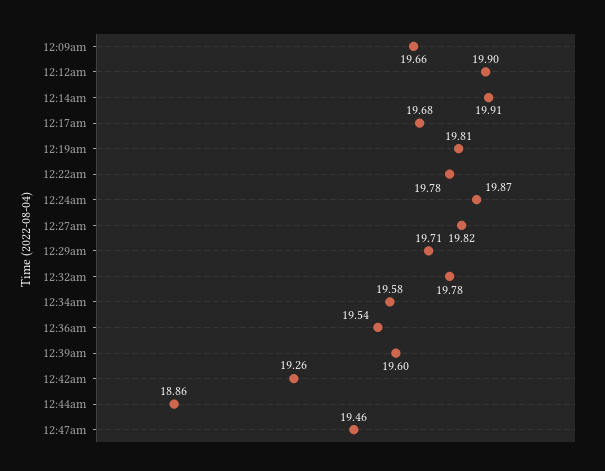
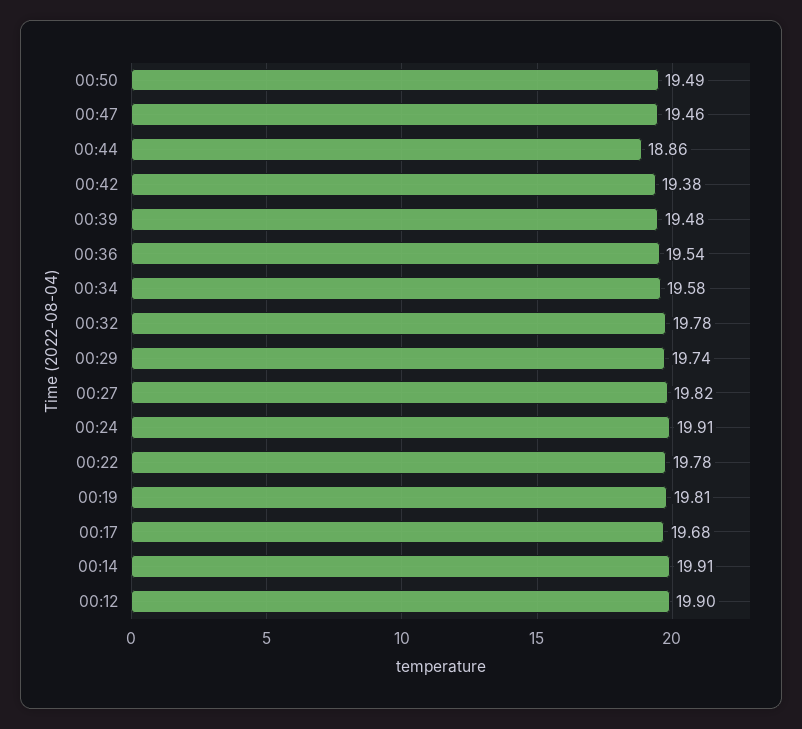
12:09am: 19.66 -> none
12:24am: 19.87 -> 19.91
12:29am: 19.71 -> 19.74
12:39am: 19.6 -> 19.48
12:42am: 19.26 -> 19.38
00:50: none -> 19.49

